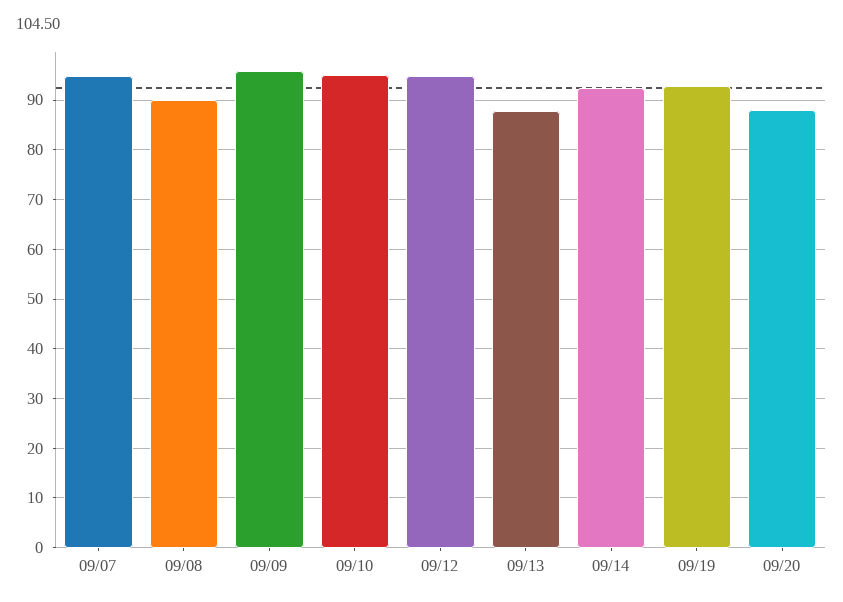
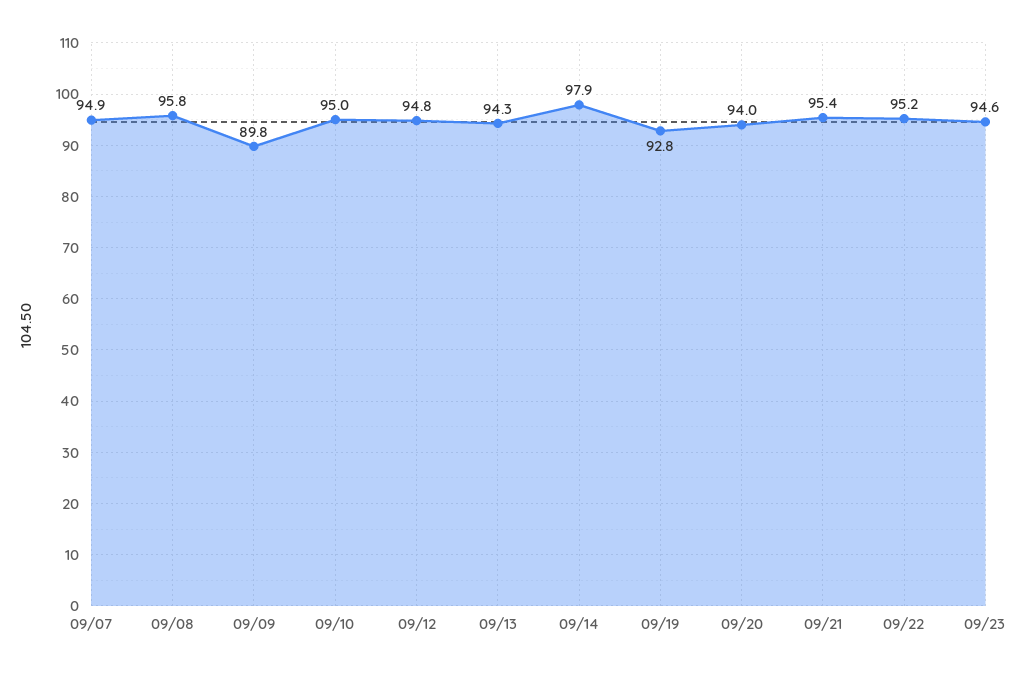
09/08: 90 -> 95.8
09/09: 96 -> 89.8
09/13: 88 -> 94.3
09/14: 92 -> 97.9
09/20: 88 -> 94
09/21: none -> 95.4
09/22: none -> 95.2
09/23: none -> 94.6

